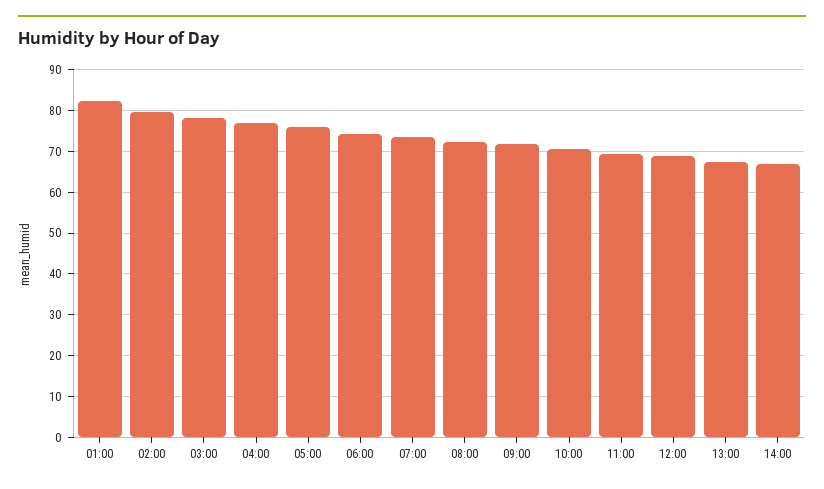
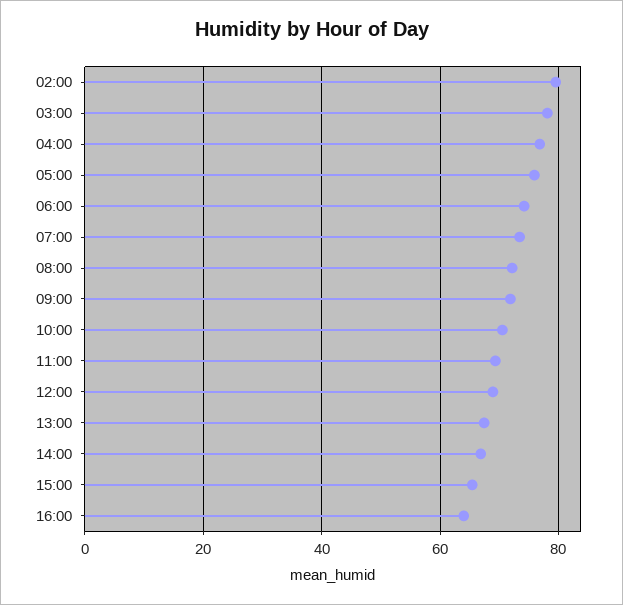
01:00: 82 -> none
15:00: none -> 66
16:00: none -> 64

